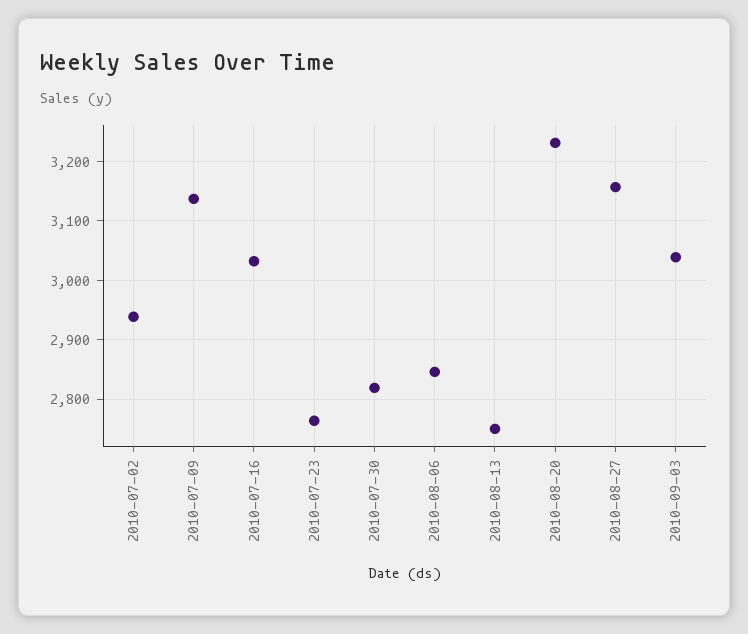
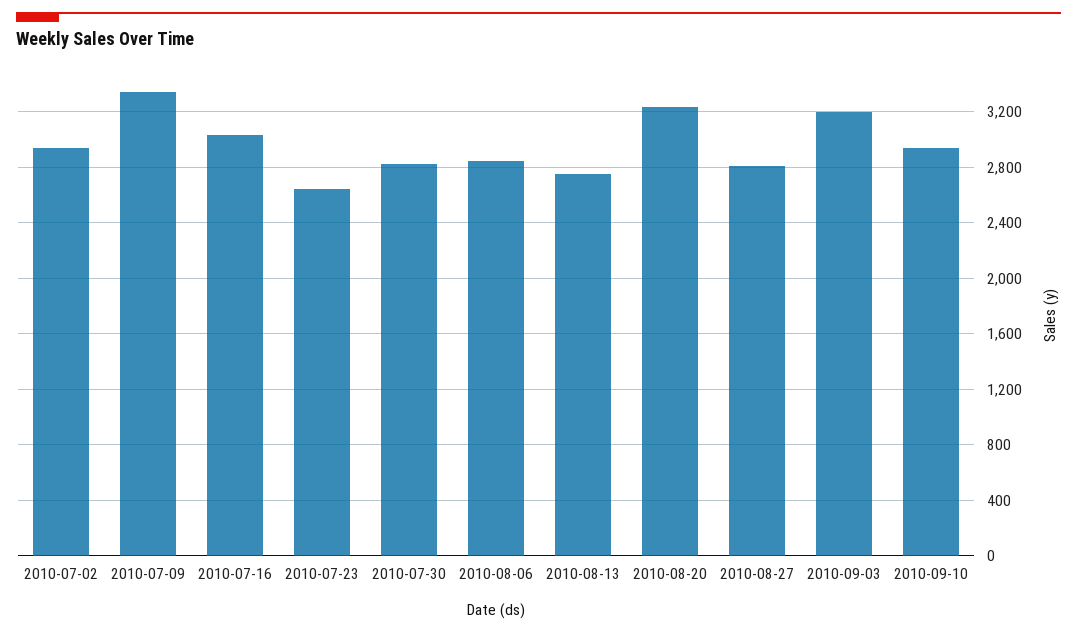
2010-07-09: 3140 -> 3350
2010-07-23: 2760 -> 2650
2010-08-27: 3160 -> 2800
2010-09-03: 3040 -> 3200
2010-09-10: none -> 2950

